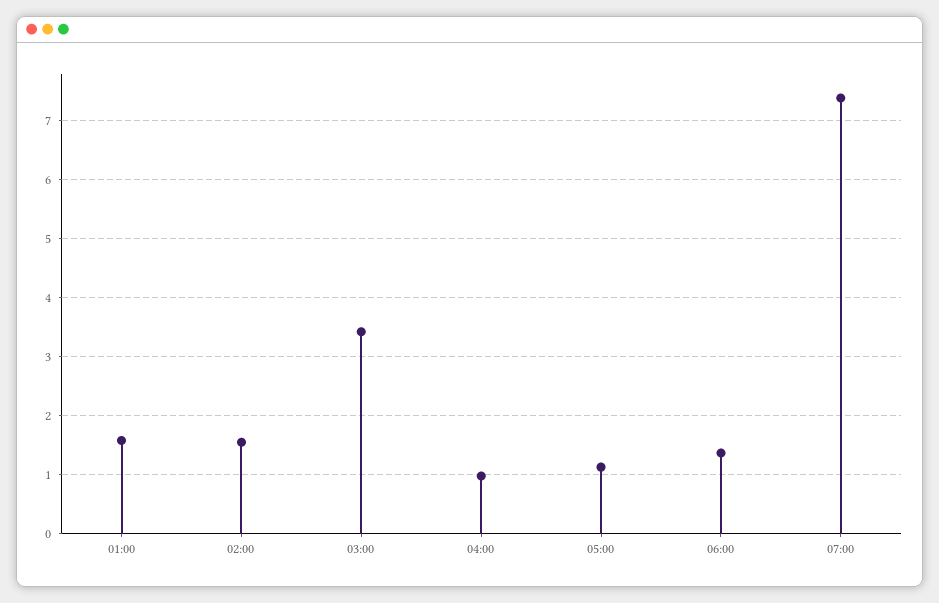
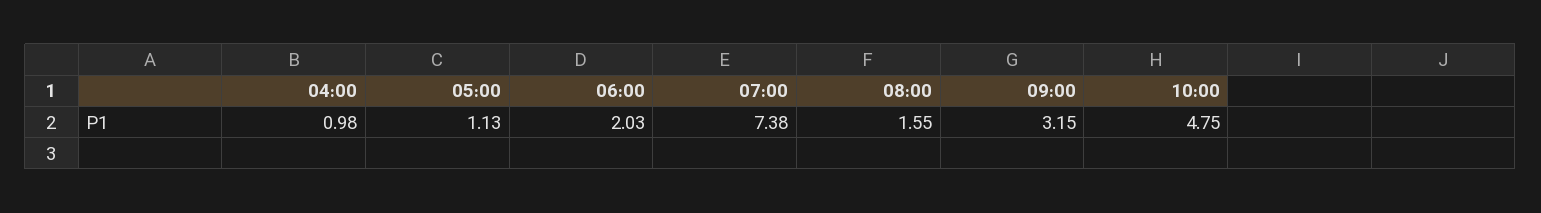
01:00: 1.6 -> none
02:00: 1.6 -> none
03:00: 3.4 -> none
06:00: 1.4 -> 2.03
08:00: none -> 1.55
09:00: none -> 3.15
10:00: none -> 4.75

